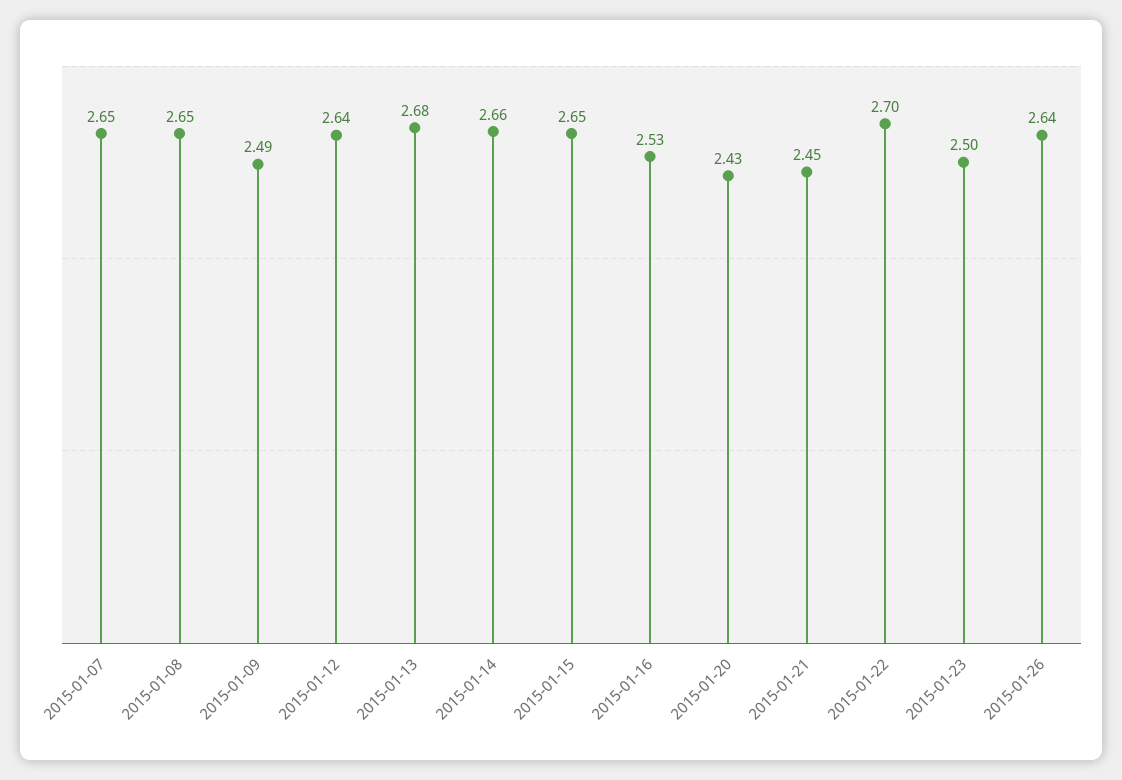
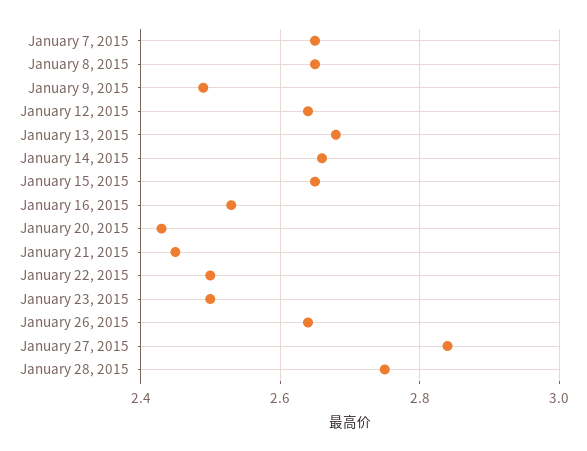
2015-01-22: 2.7 -> 2.5
January 27, 2015: none -> 2.85
January 28, 2015: none -> 2.75

